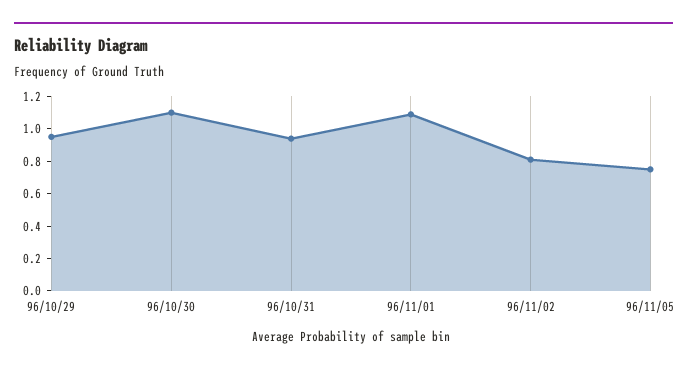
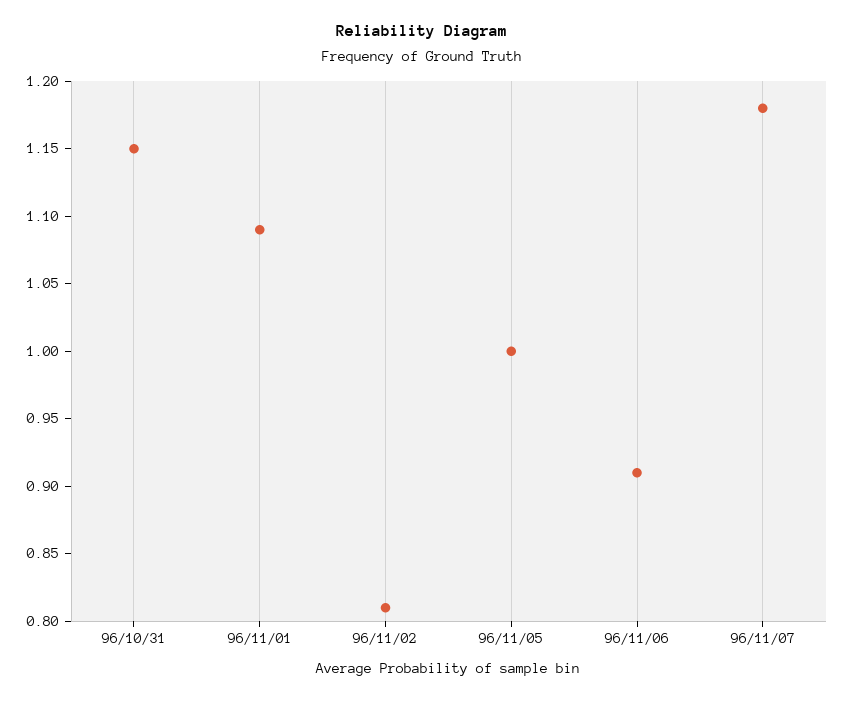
96/10/29: 0.95 -> none
96/10/30: 1.1 -> none
96/10/31: 0.95 -> 1.15
96/11/05: 0.75 -> 1
96/11/06: none -> 0.91
96/11/07: none -> 1.18

